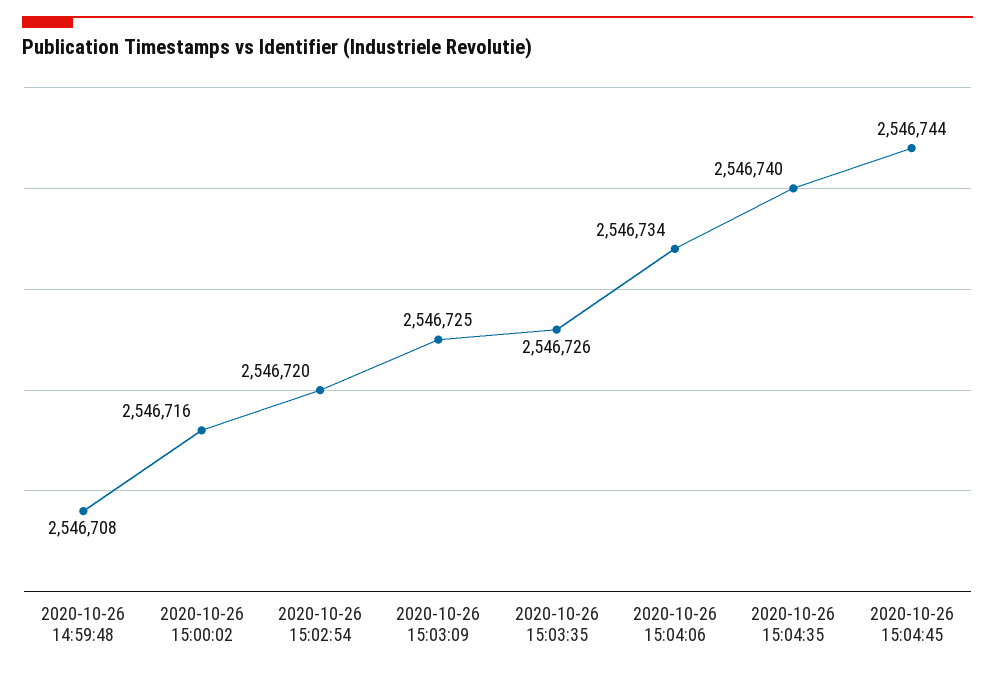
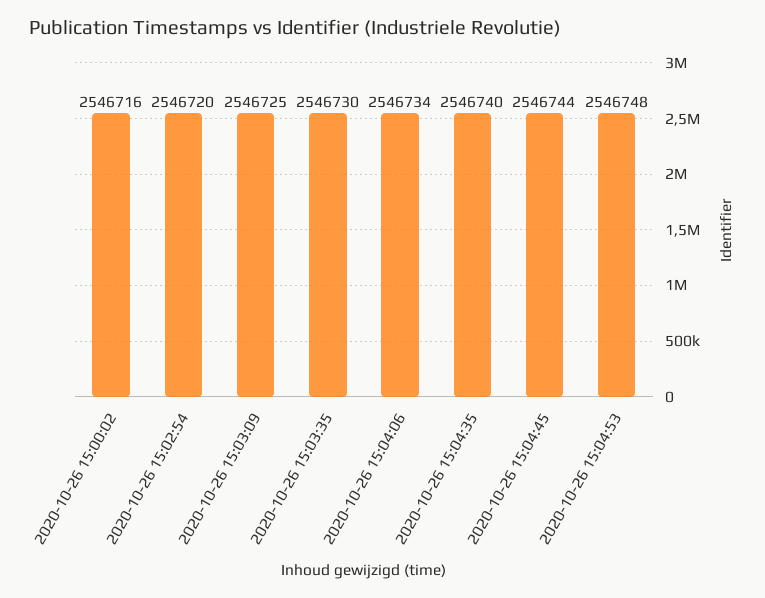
2020-10-26 14:59:48: 2546708 -> none
2020-10-26 15:03:35: 2546726 -> 2546730
2020-10-26 15:04:53: none -> 2546748

